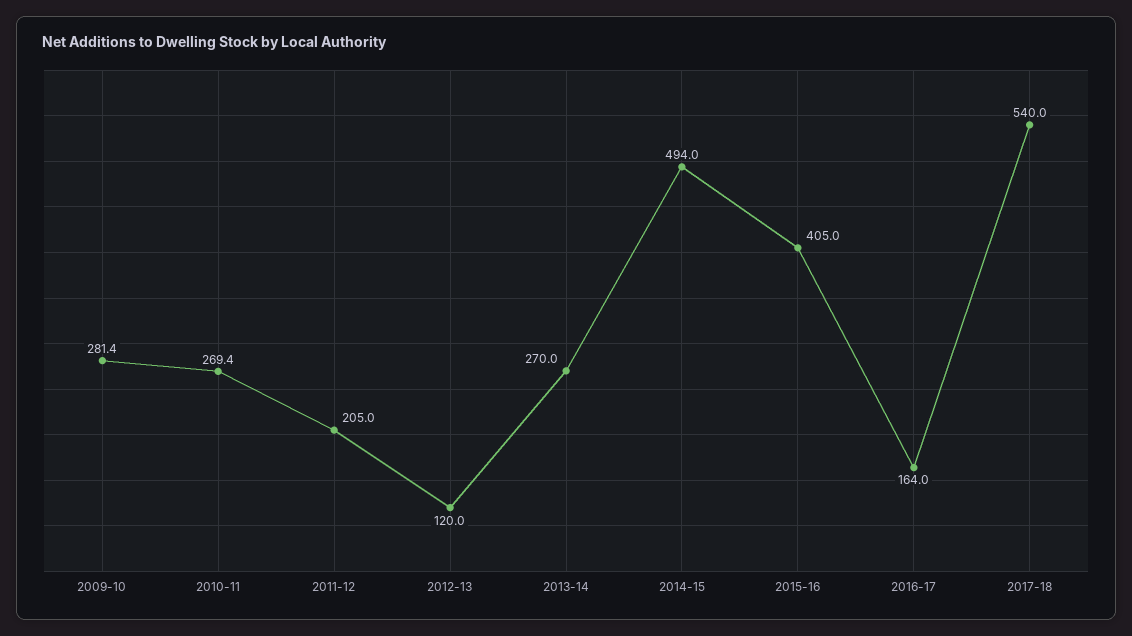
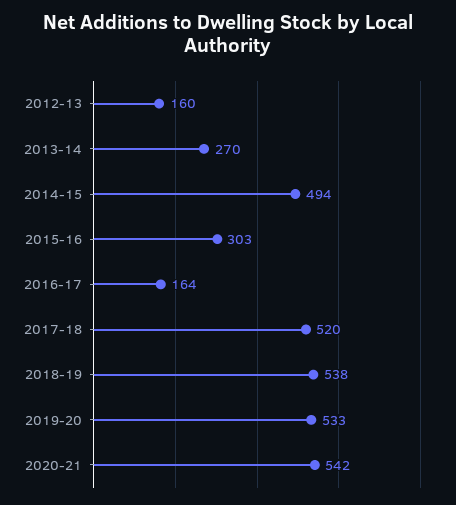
2009-10: 281.4 -> none
2010-11: 269.4 -> none
2011-12: 205 -> none
2012-13: 120 -> 160
2015-16: 405 -> 303
2017-18: 540 -> 520
2018-19: none -> 538
2019-20: none -> 533
2020-21: none -> 542

